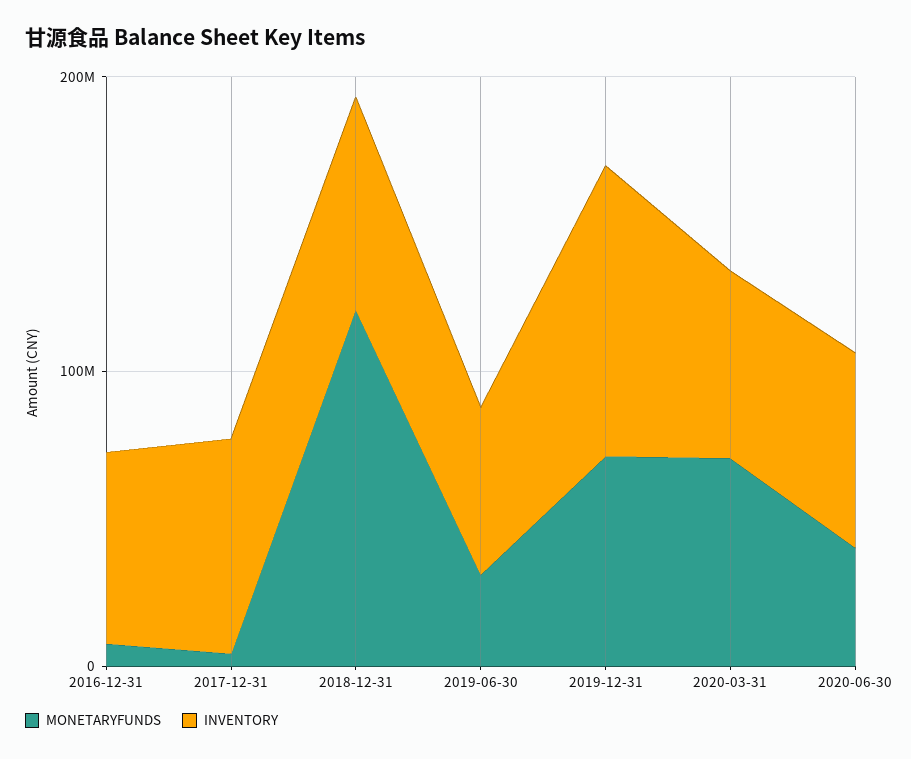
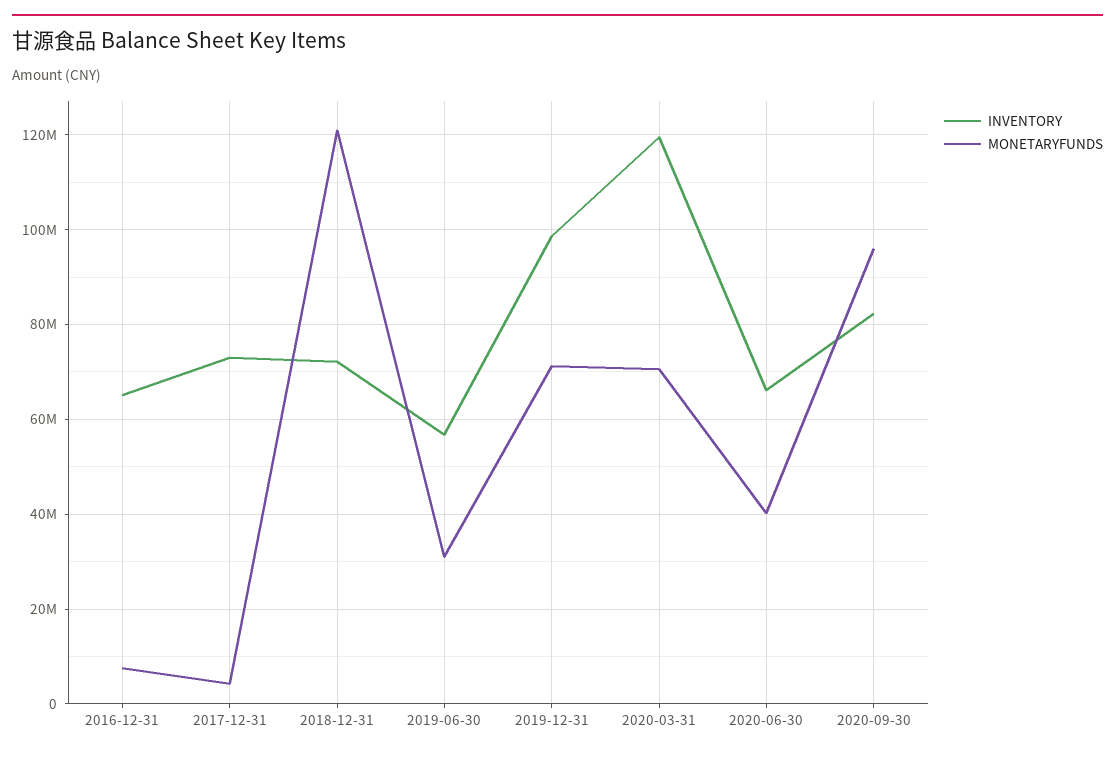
INVENTORY, 2020-03-31: 60000000 -> 120000000
INVENTORY, 2020-09-30: none -> 82000000
MONETARYFUNDS, 2020-09-30: none -> 96000000

